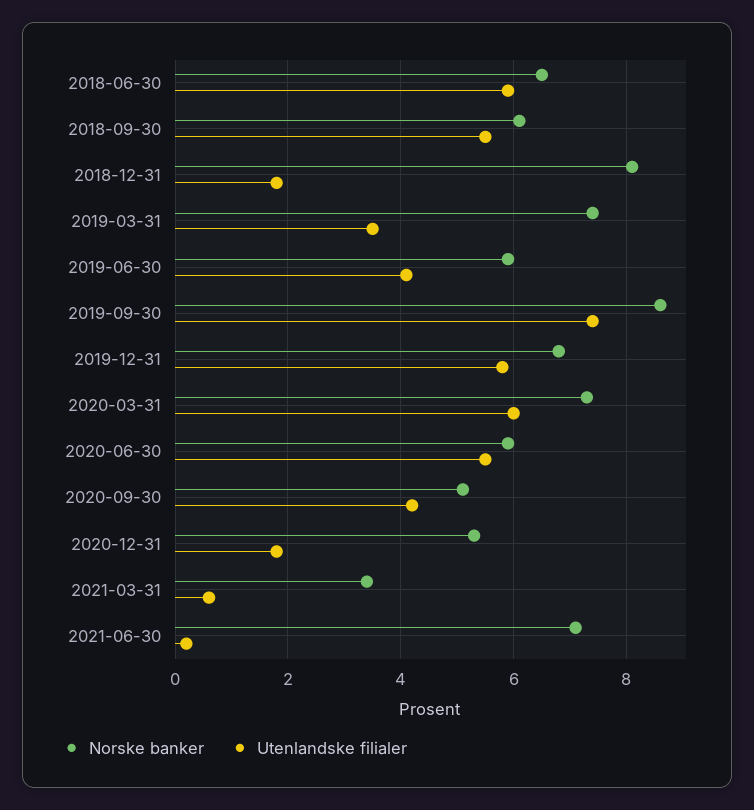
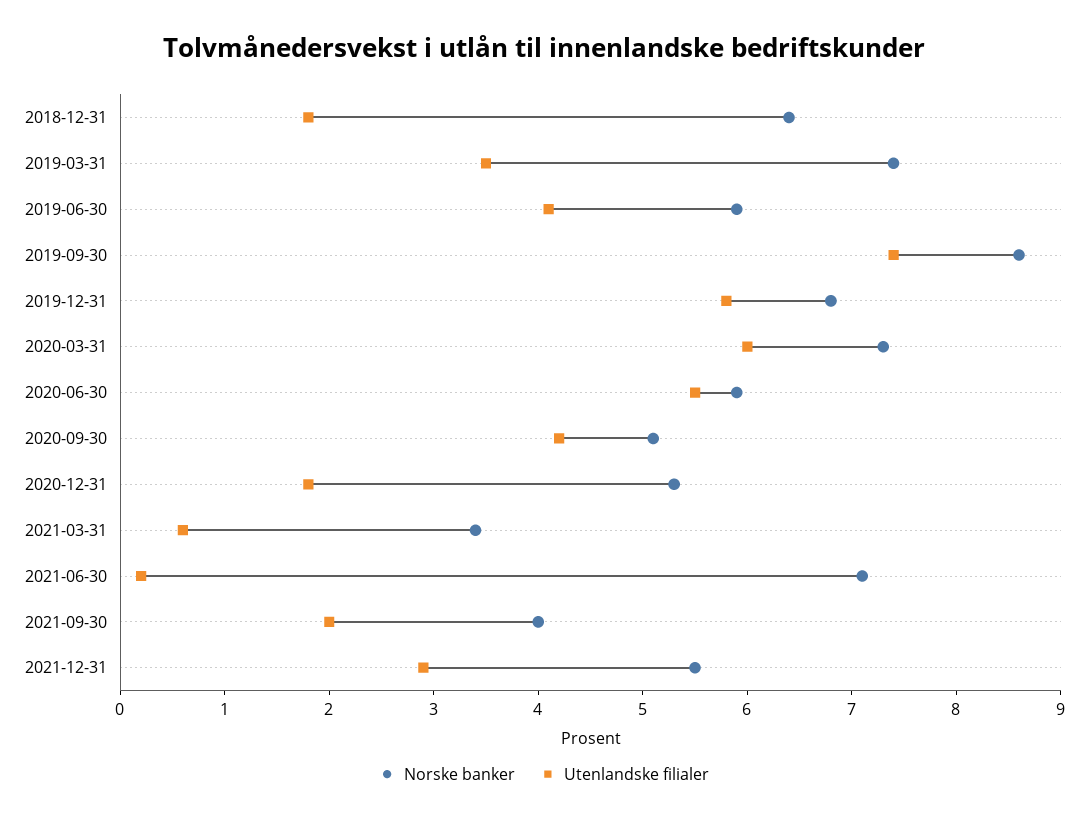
Norske banker, 2018-06-30: 6.5 -> none
Utenlandske filialer, 2018-06-30: 6 -> none
Norske banker, 2018-09-30: 6 -> none
Utenlandske filialer, 2018-09-30: 5.5 -> none
Norske banker, 2018-12-31: 8 -> 6.4
Norske banker, 2021-09-30: none -> 4
Utenlandske filialer, 2021-09-30: none -> 2
Norske banker, 2021-12-31: none -> 5.5
Utenlandske filialer, 2021-12-31: none -> 2.9

